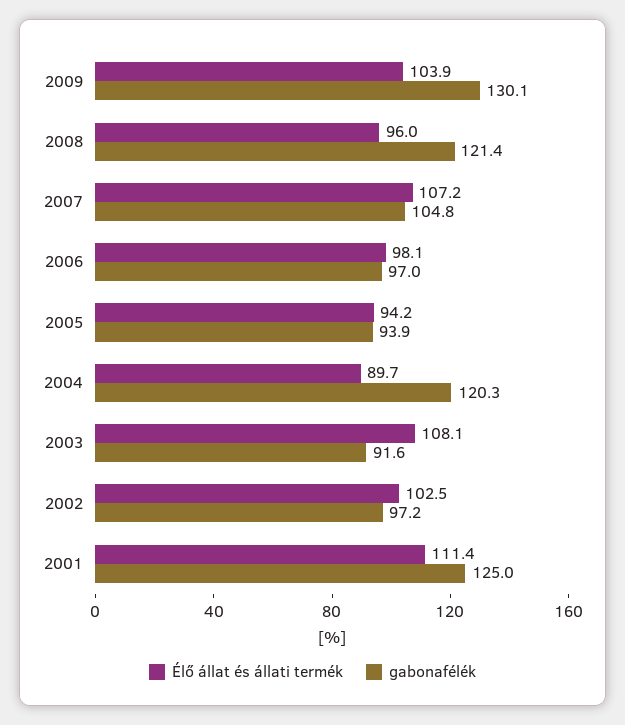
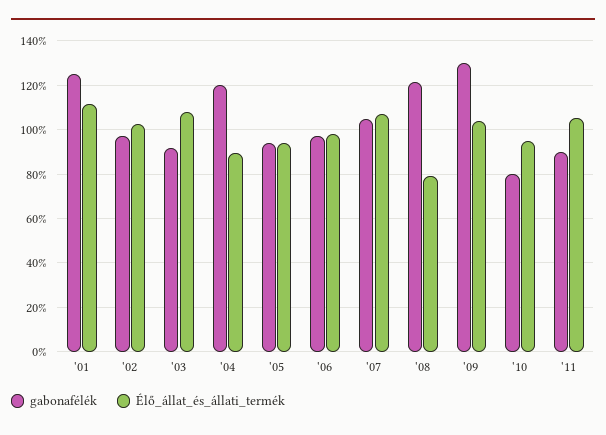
Élő állat és állati termék, 2008: 96 -> 80
gabonafélék, '10: none -> 80
Élő állat és állati termék, '10: none -> 95
gabonafélék, '11: none -> 90
Élő állat és állati termék, '11: none -> 105

